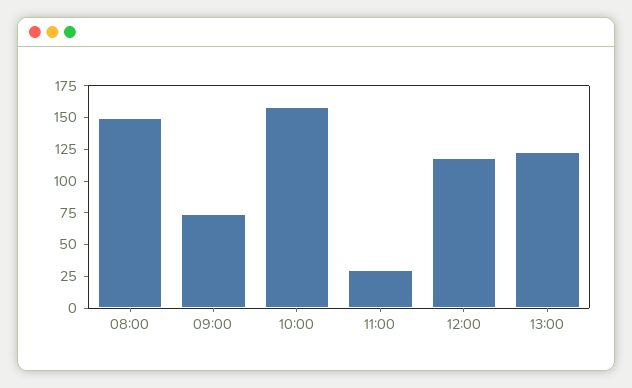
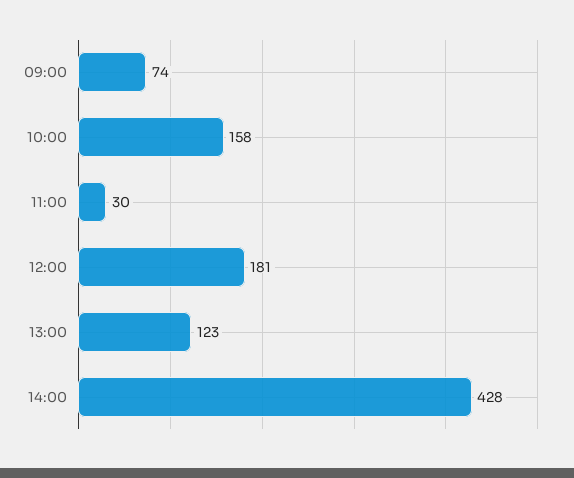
08:00: 150 -> none
12:00: 125 -> 181
14:00: none -> 428

